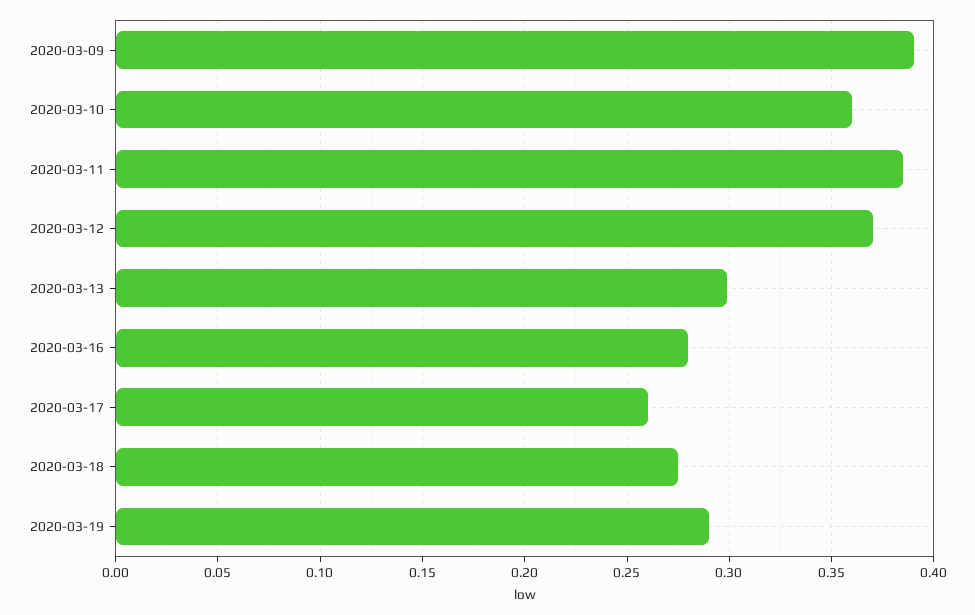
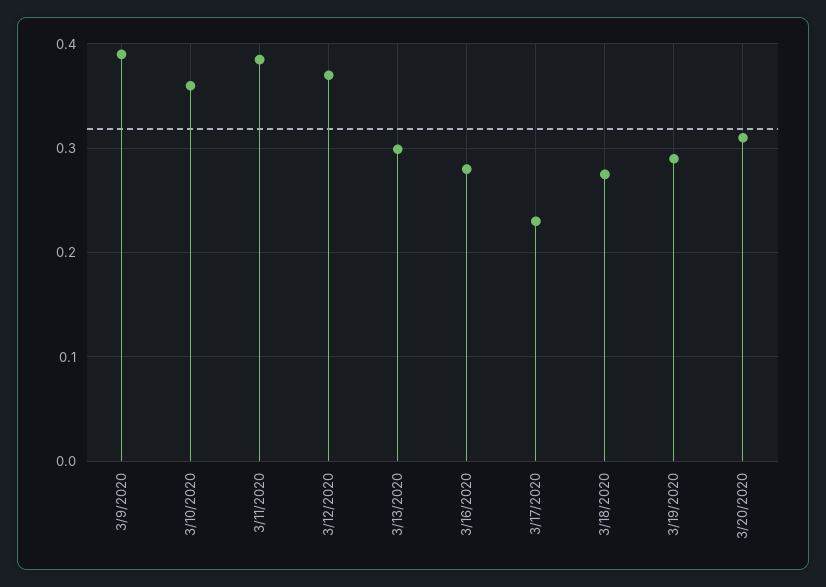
2020-03-17: 0.26 -> 0.23
3/20/2020: none -> 0.31

